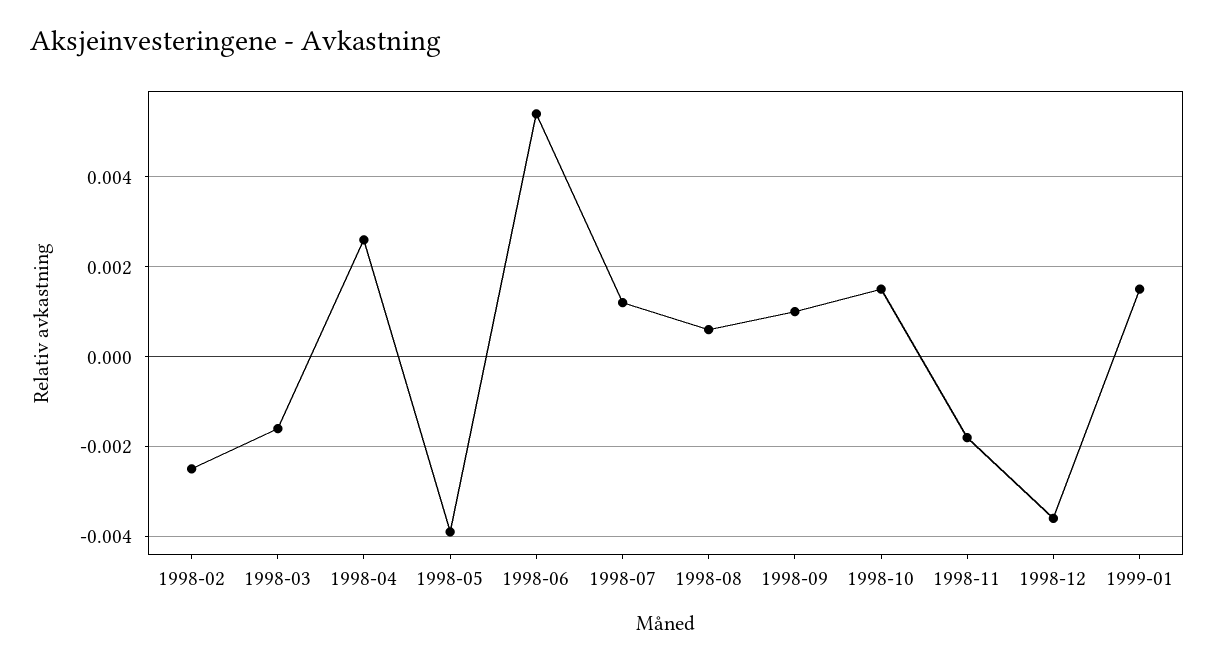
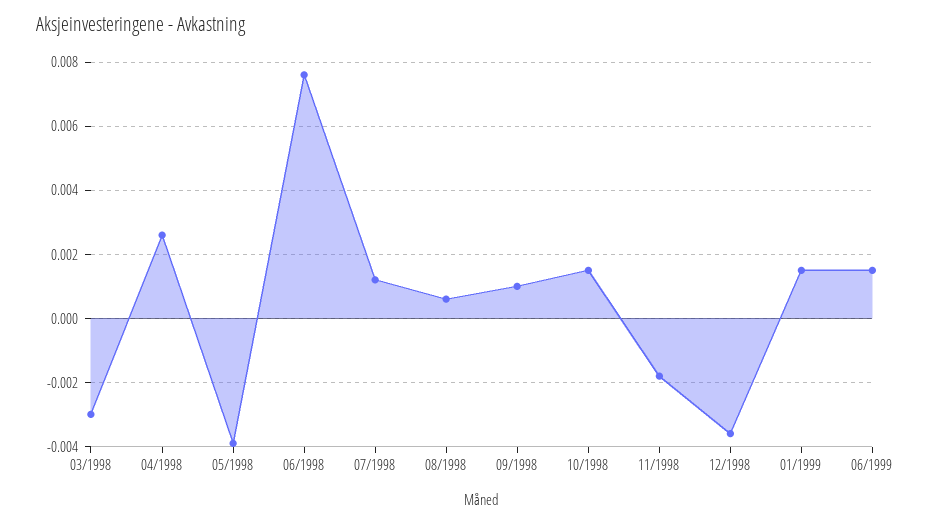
1998-02: -0.0025 -> none
1998-03: -0.0015 -> -0.003
1998-06: 0.0055 -> 0.0075
06/1999: none -> 0.0015

